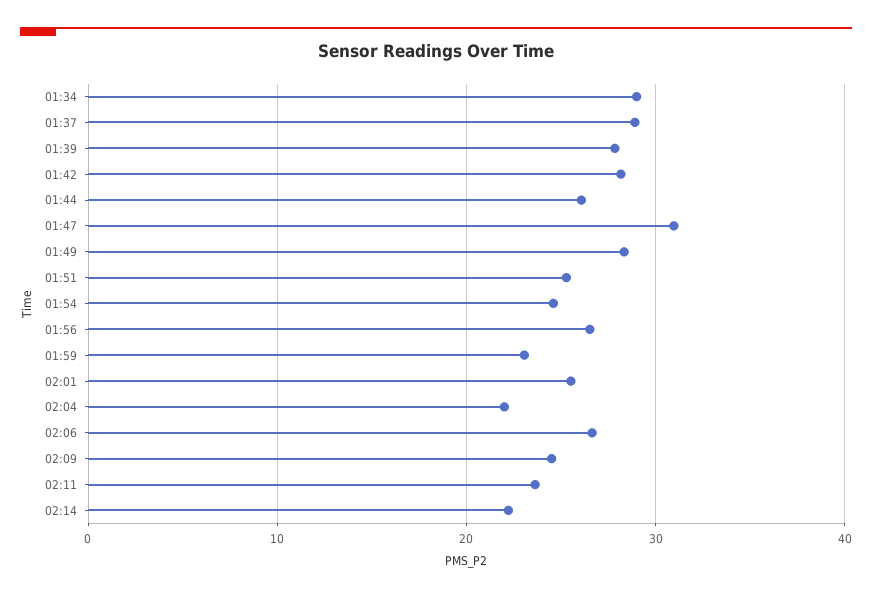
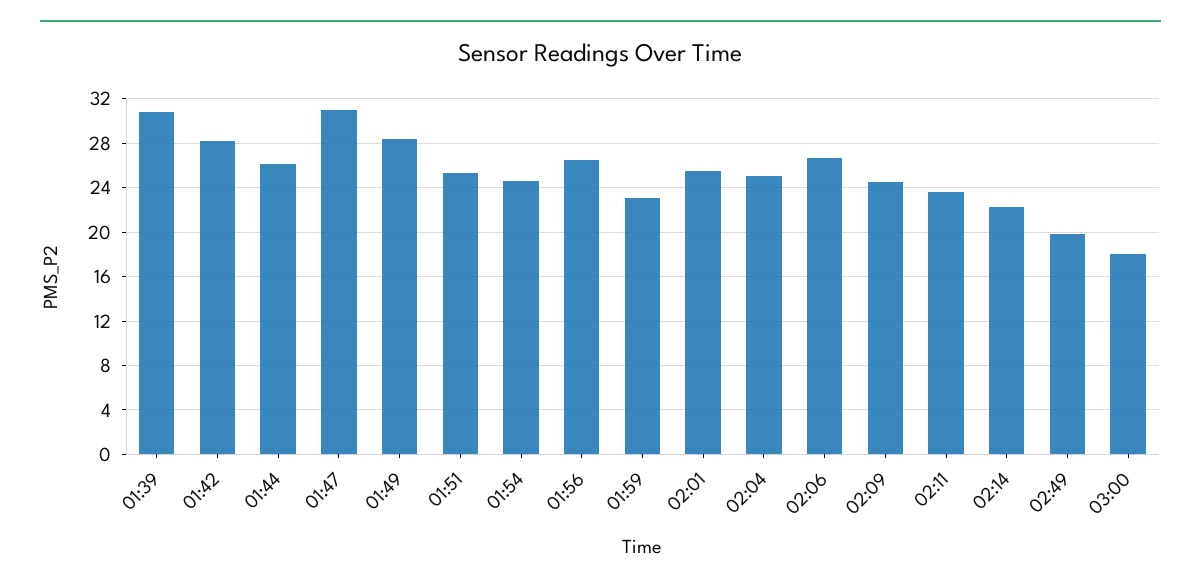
01:34: 29 -> none
01:37: 29 -> none
01:39: 28 -> 31
02:04: 22 -> 25
02:49: none -> 20
03:00: none -> 18

